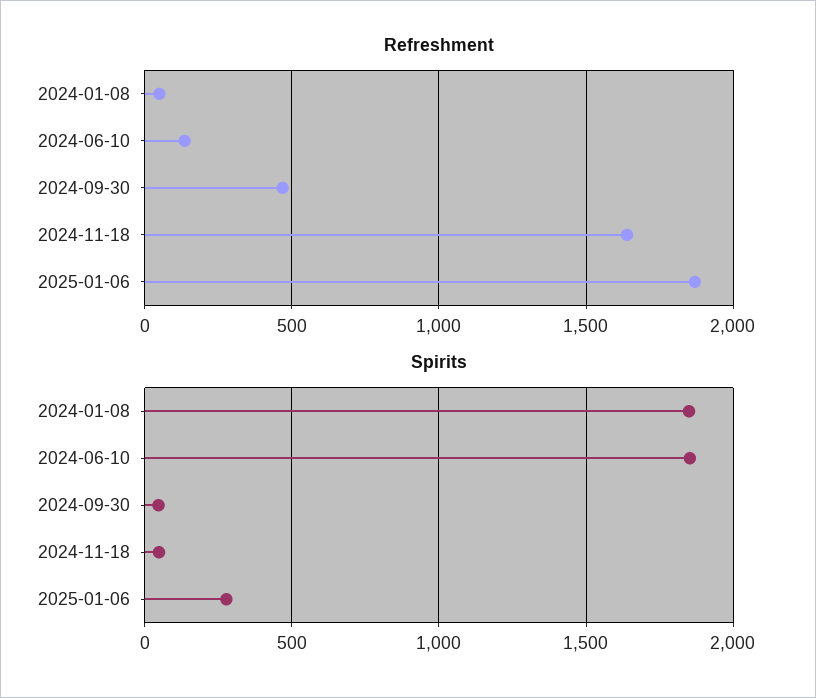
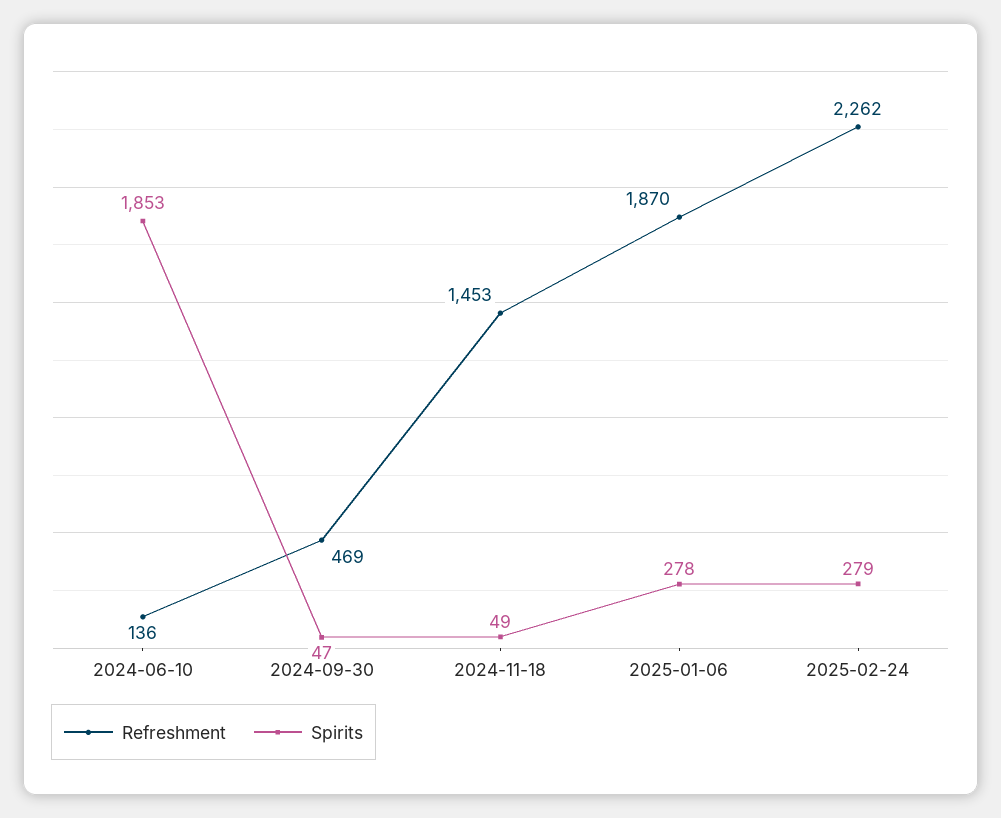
Refreshment, 2024-01-08: 50 -> none
Refreshment, 2024-11-18: 1650 -> 1453
Spirits, 2024-01-08: 1850 -> none
Refreshment, 2025-02-24: none -> 2262
Spirits, 2025-02-24: none -> 279

